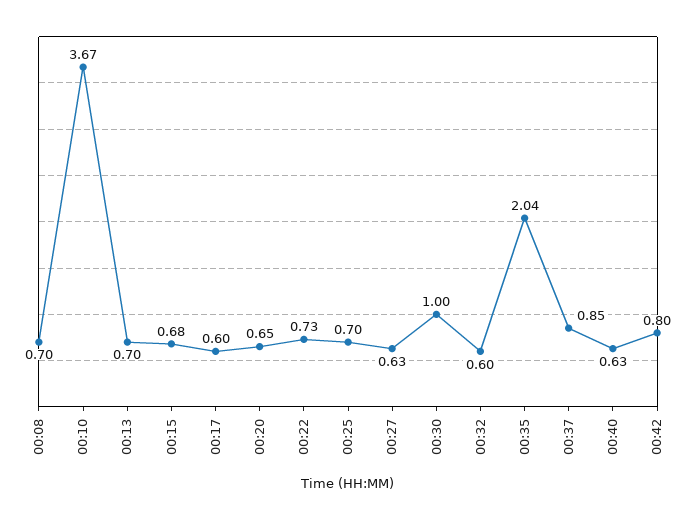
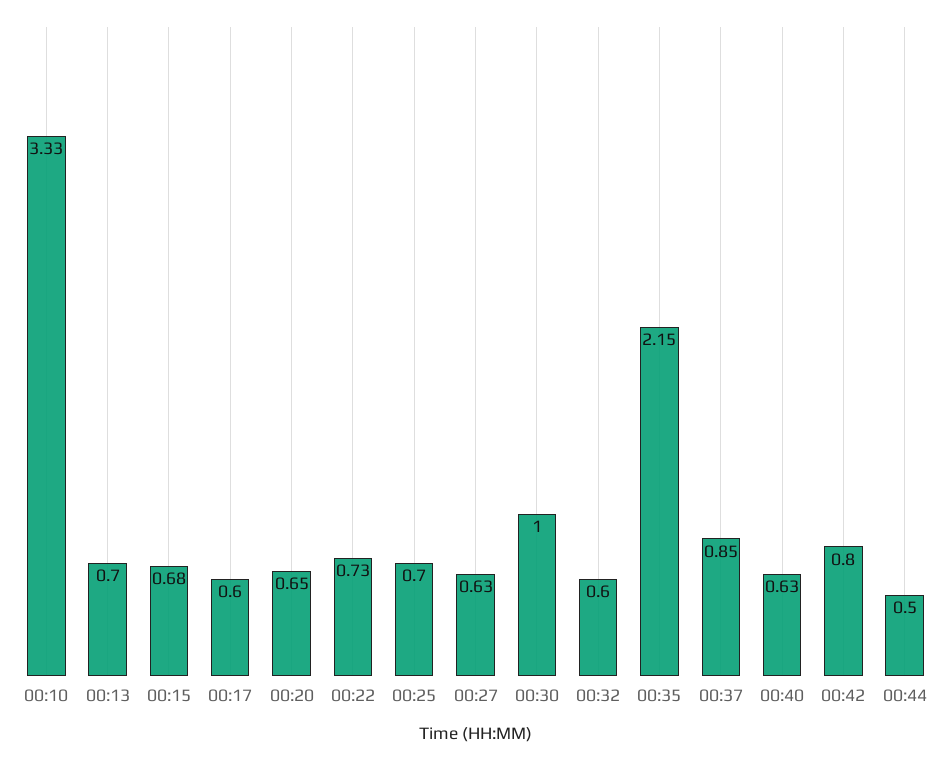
00:08: 0.7 -> none
00:10: 3.67 -> 3.33
00:35: 2.04 -> 2.15
00:44: none -> 0.5

